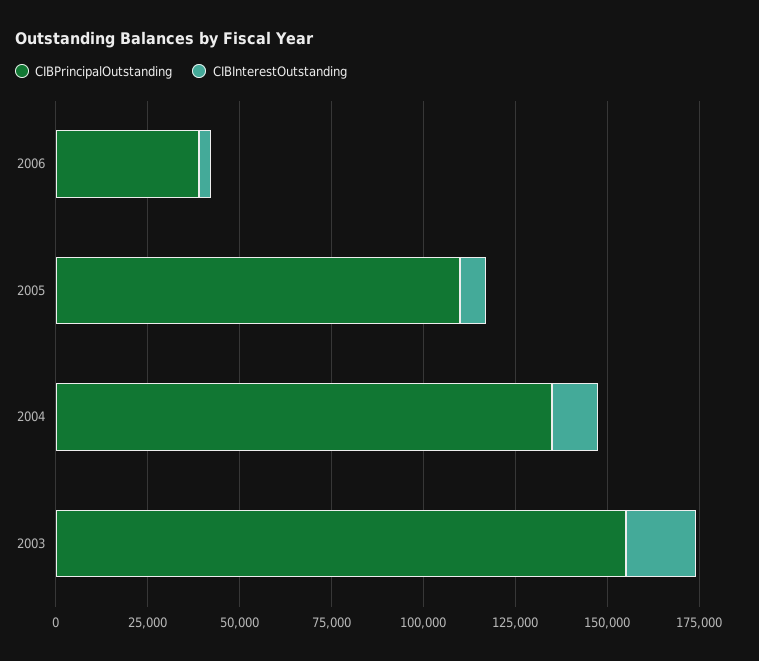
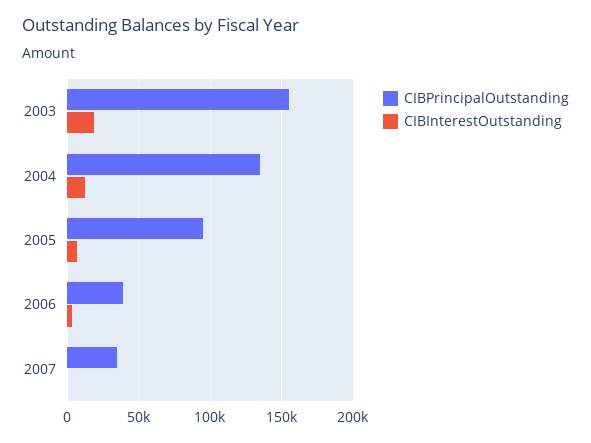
CIBPrincipalOutstanding, 2005: 110000 -> 95000
CIBPrincipalOutstanding, 2007: none -> 35000
CIBInterestOutstanding, 2007: none -> 0

